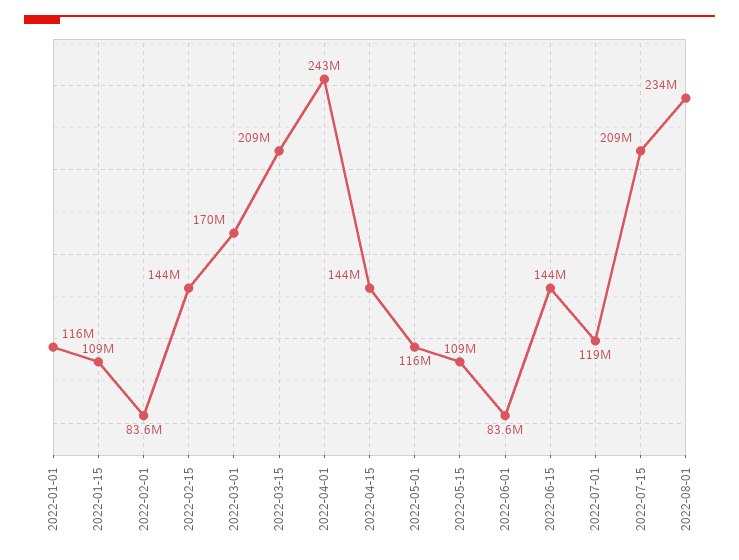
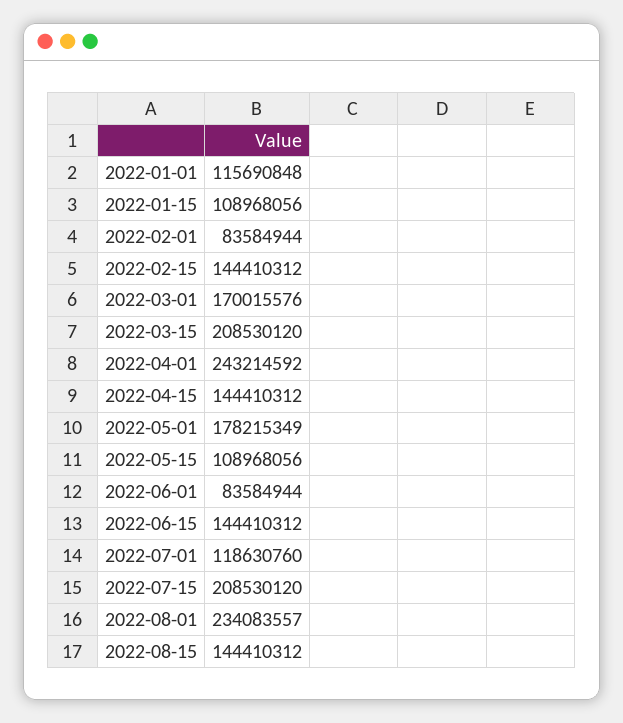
2022-05-01: 116000000 -> 178215349
2022-08-15: none -> 144410312

